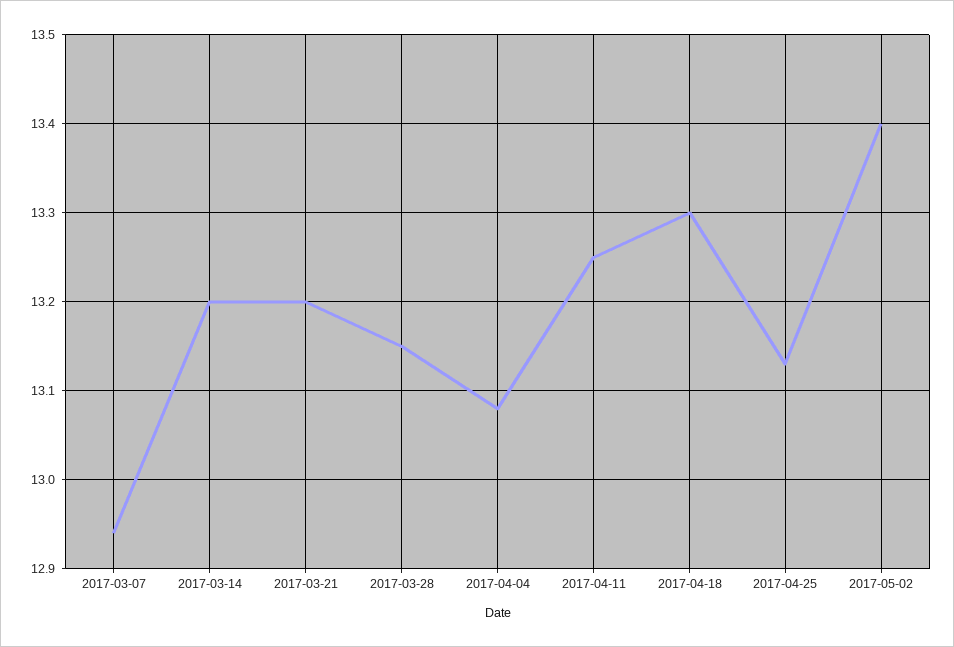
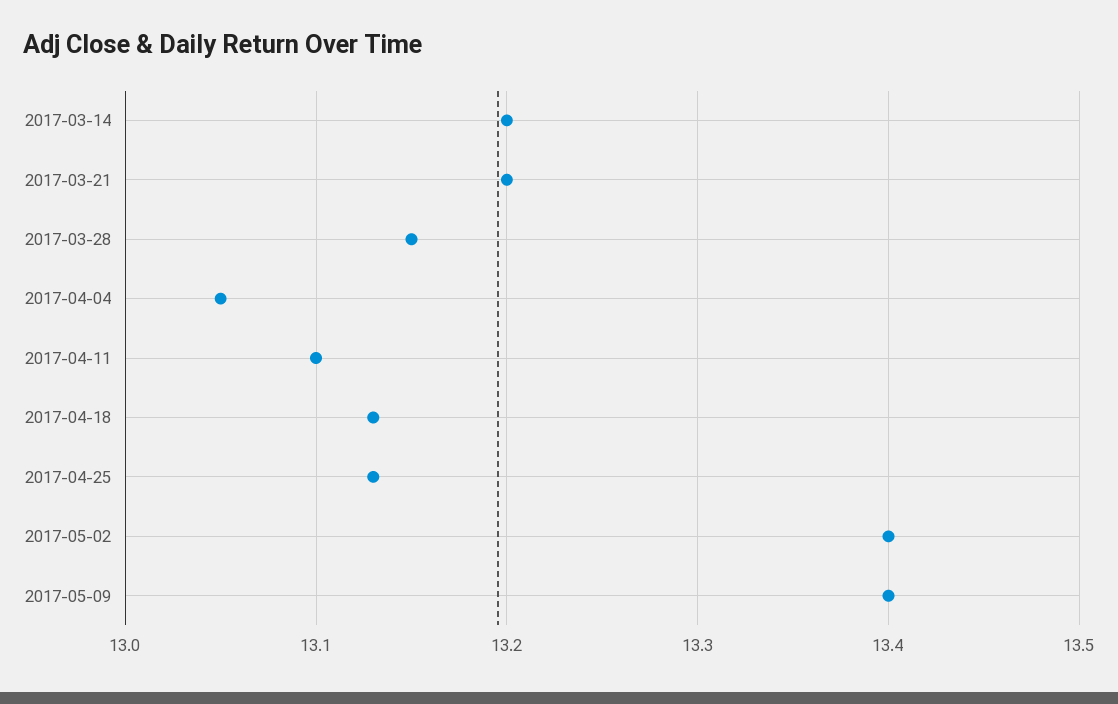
2017-03-07: 12.94 -> none
2017-04-04: 13.08 -> 13.05
2017-04-11: 13.25 -> 13.1
2017-04-18: 13.3 -> 13.13
2017-05-09: none -> 13.4

